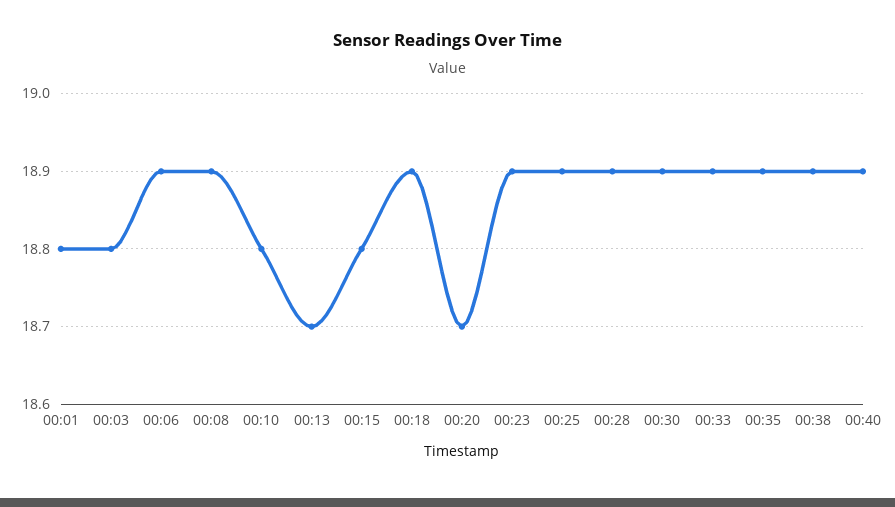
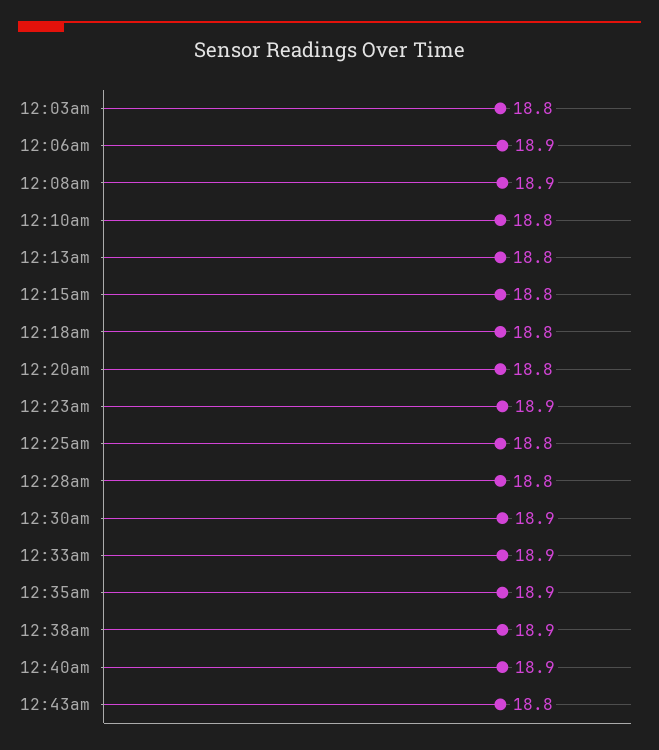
00:01: 18.8 -> none
00:13: 18.7 -> 18.8
00:18: 18.9 -> 18.8
00:20: 18.7 -> 18.8
00:25: 18.9 -> 18.8
00:28: 18.9 -> 18.8
12:43am: none -> 18.8

